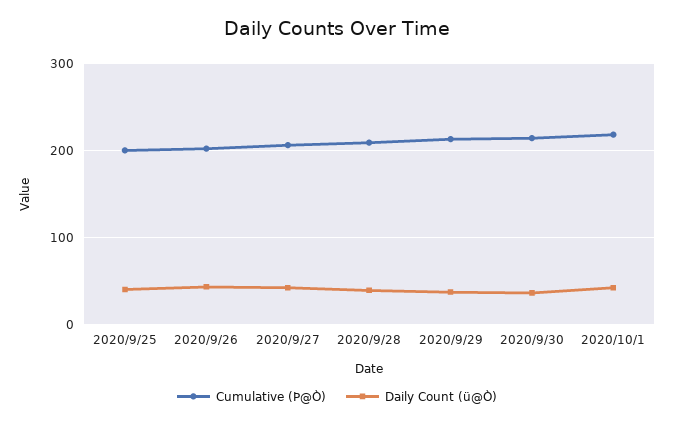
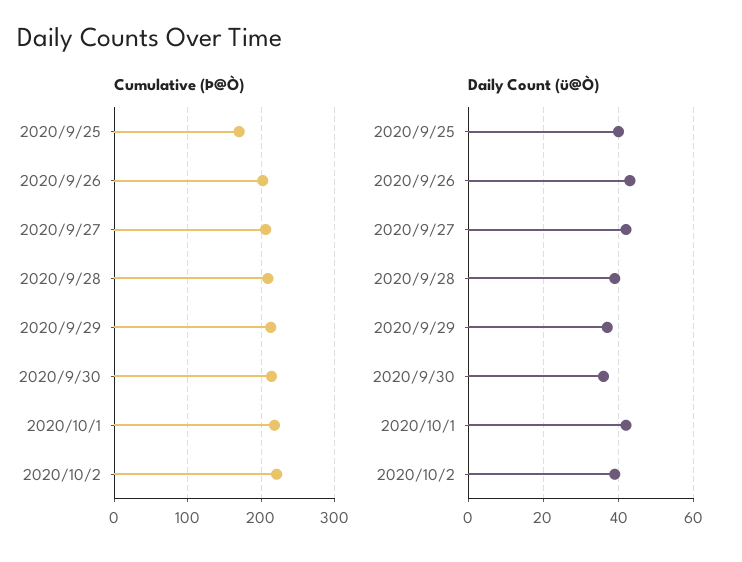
Cumulative (Þ@Ò), 2020/9/25: 200 -> 170
Cumulative (Þ@Ò), 2020/10/2: none -> 220
Daily Count (ü@Ò), 2020/10/2: none -> 40

